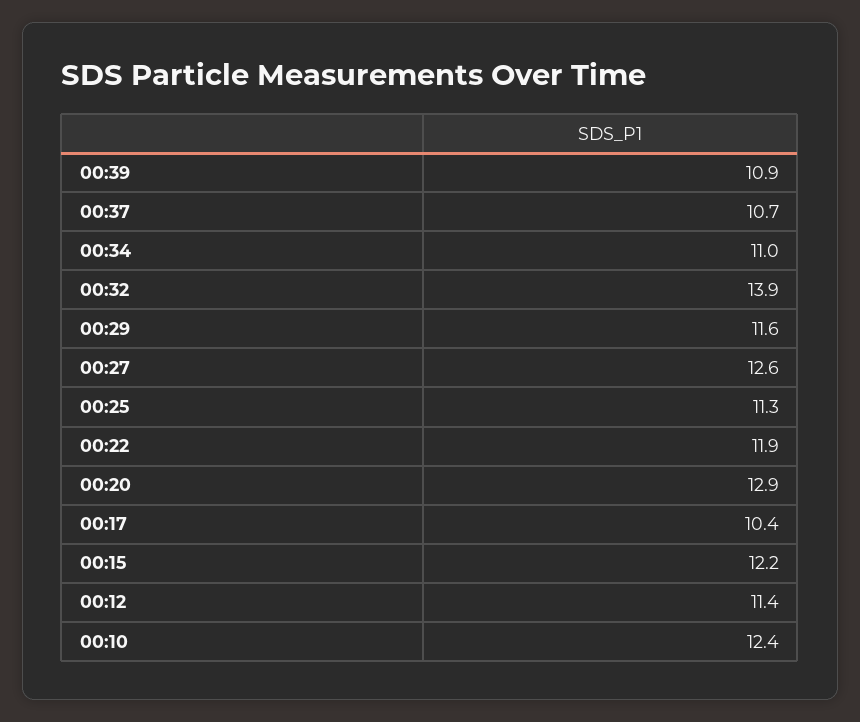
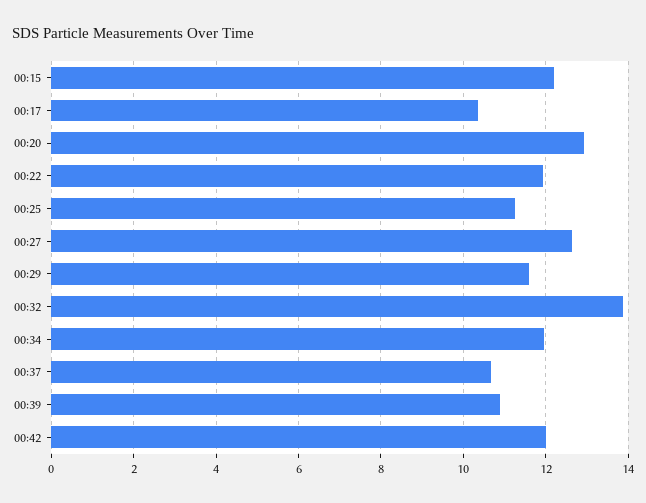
00:34: 11 -> 12
00:12: 11.4 -> none
00:10: 12.4 -> none
00:42: none -> 12

